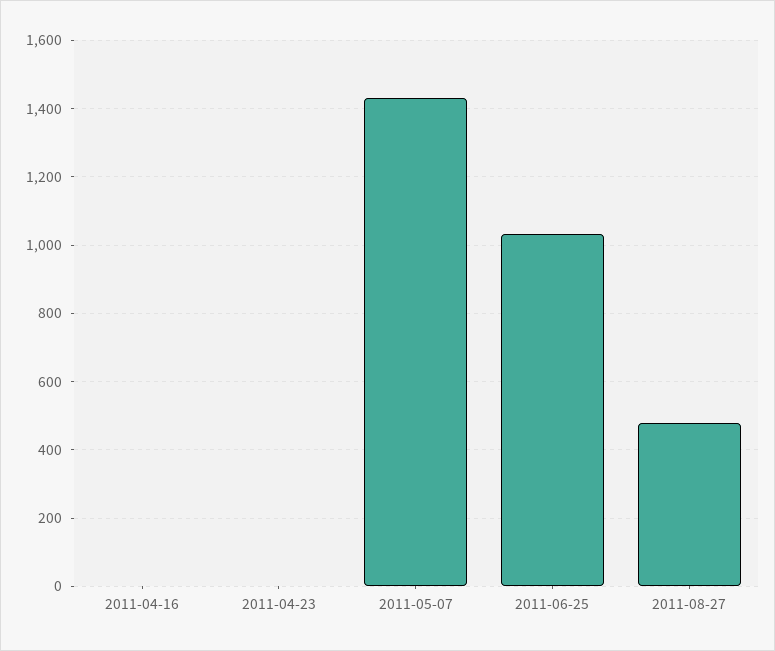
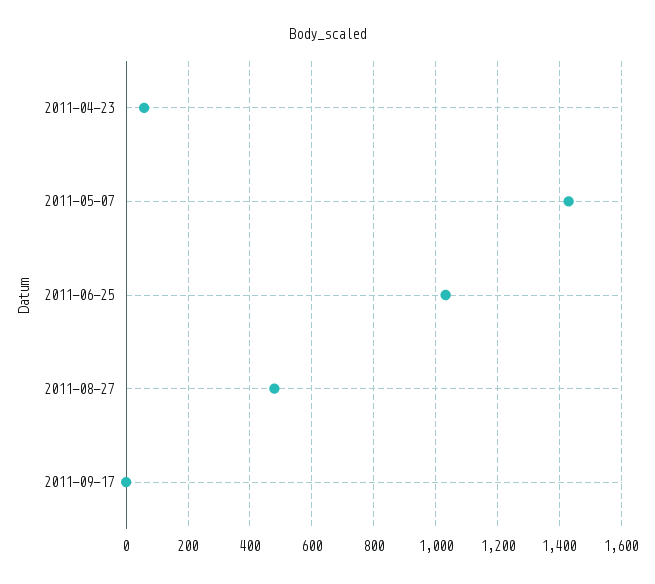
2011-04-16: 0 -> none
2011-04-23: 0 -> 60
2011-09-17: none -> 0

